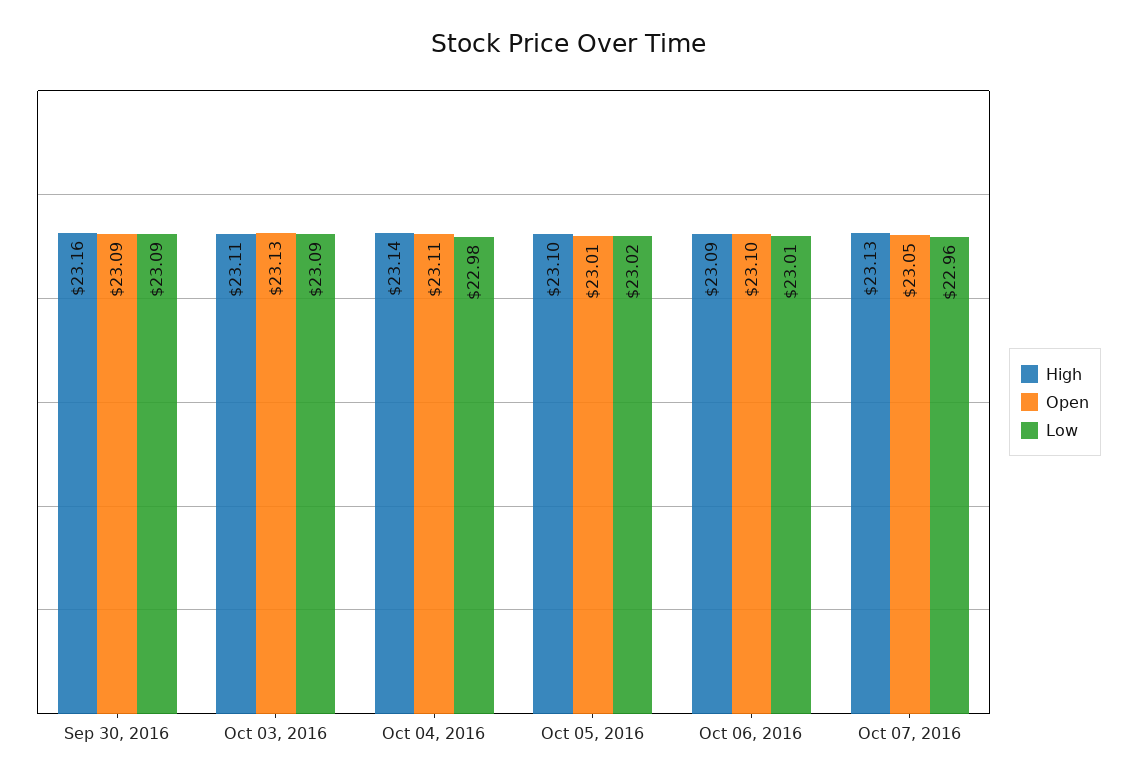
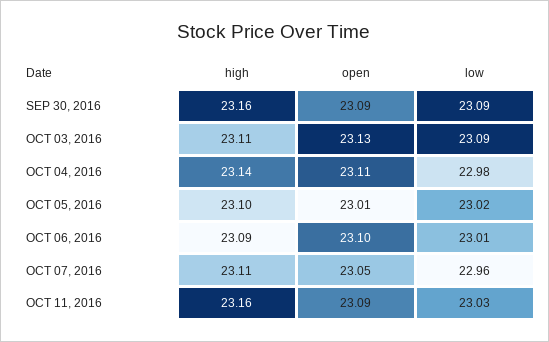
High, Oct 07, 2016: 23.13 -> 23.11
High, OCT 11, 2016: none -> 23.16
Open, OCT 11, 2016: none -> 23.09
Low, OCT 11, 2016: none -> 23.03

